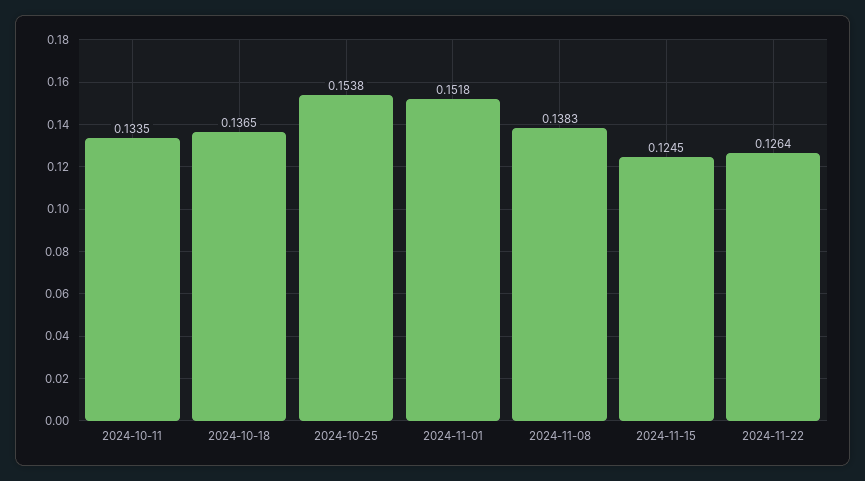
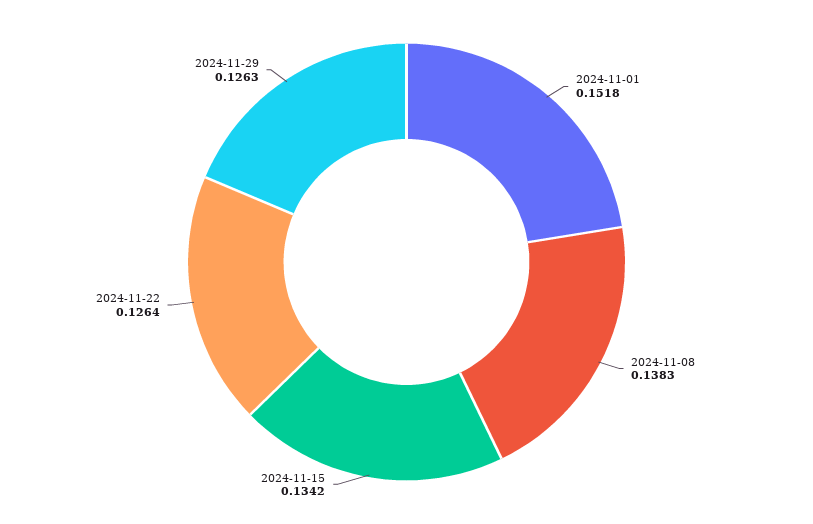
2024-10-11: 0.1335 -> none
2024-10-18: 0.1365 -> none
2024-10-25: 0.1538 -> none
2024-11-15: 0.1245 -> 0.1342
2024-11-29: none -> 0.1263

